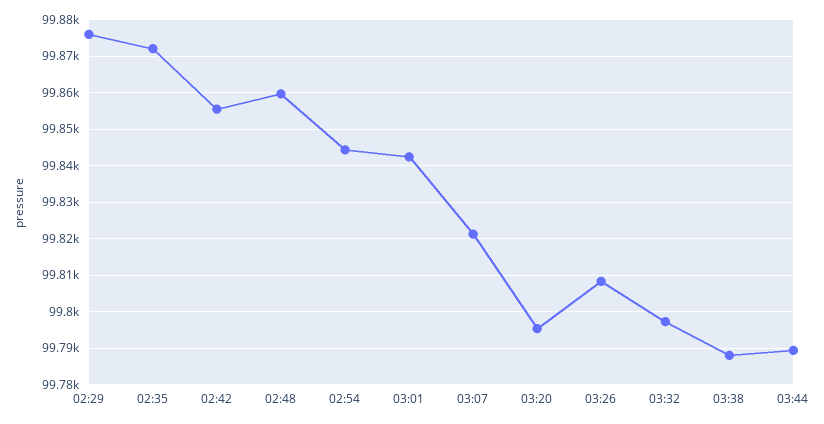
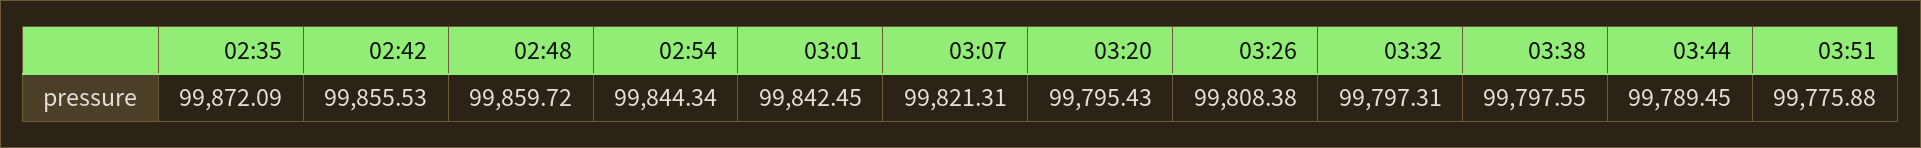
02:29: 99876 -> none
03:38: 99788 -> 99797.55
03:51: none -> 99775.88

